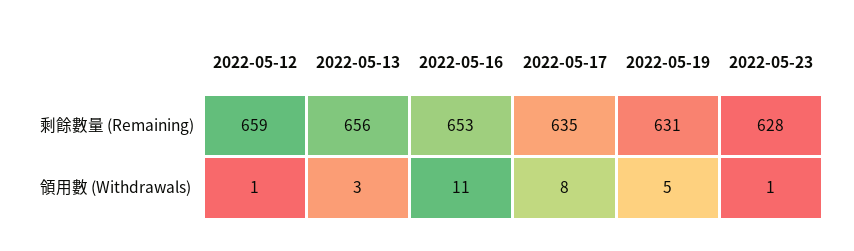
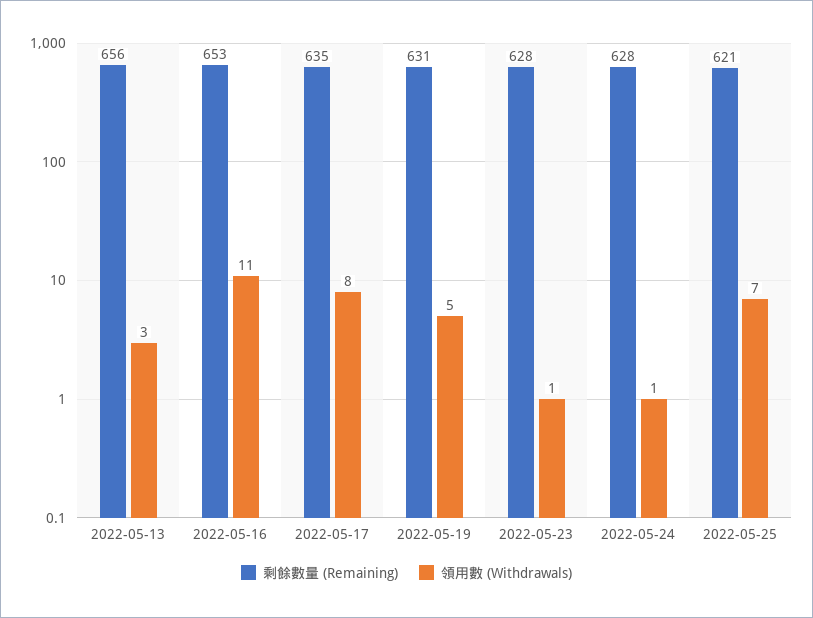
剩餘數量 (Remaining), 2022-05-12: 659 -> none
領用數 (Withdrawals), 2022-05-12: 1 -> none
剩餘數量 (Remaining), 2022-05-24: none -> 628
領用數 (Withdrawals), 2022-05-24: none -> 1
剩餘數量 (Remaining), 2022-05-25: none -> 621
領用數 (Withdrawals), 2022-05-25: none -> 7

